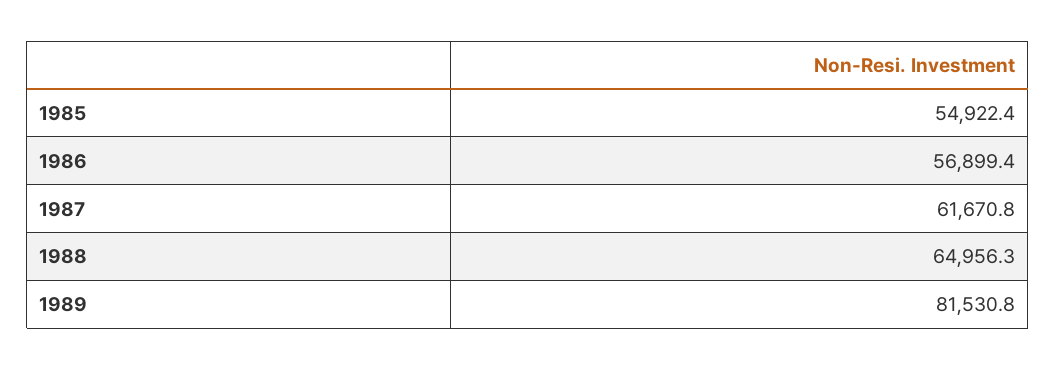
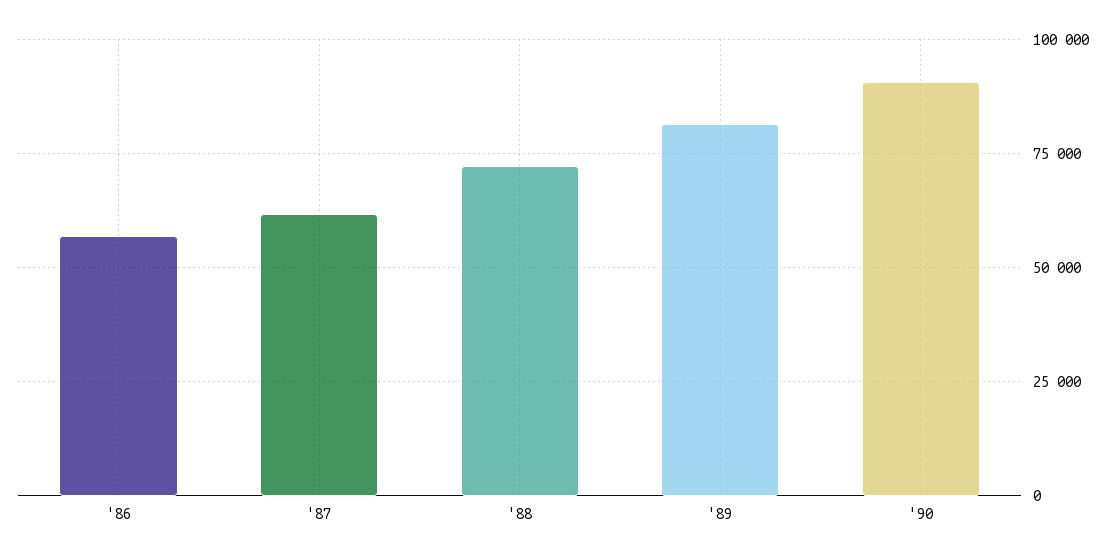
1985: 54922.4 -> none
1988: 64956.3 -> 72500
'90: none -> 90000

